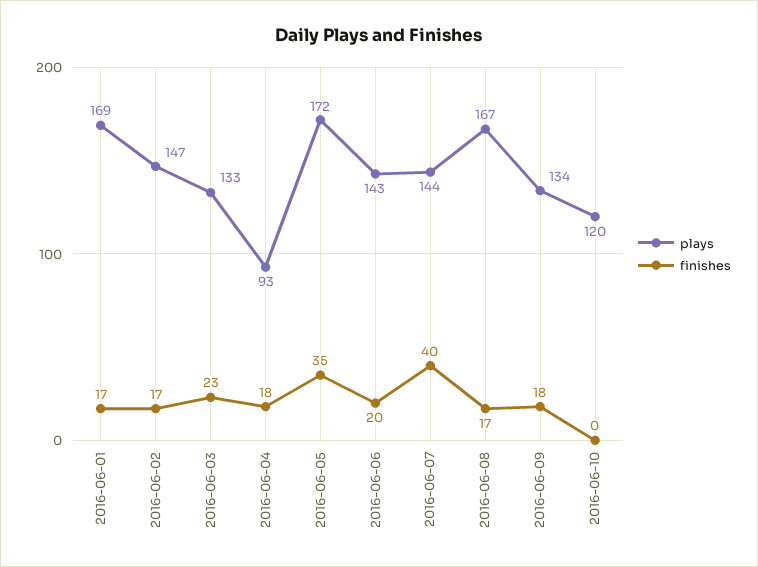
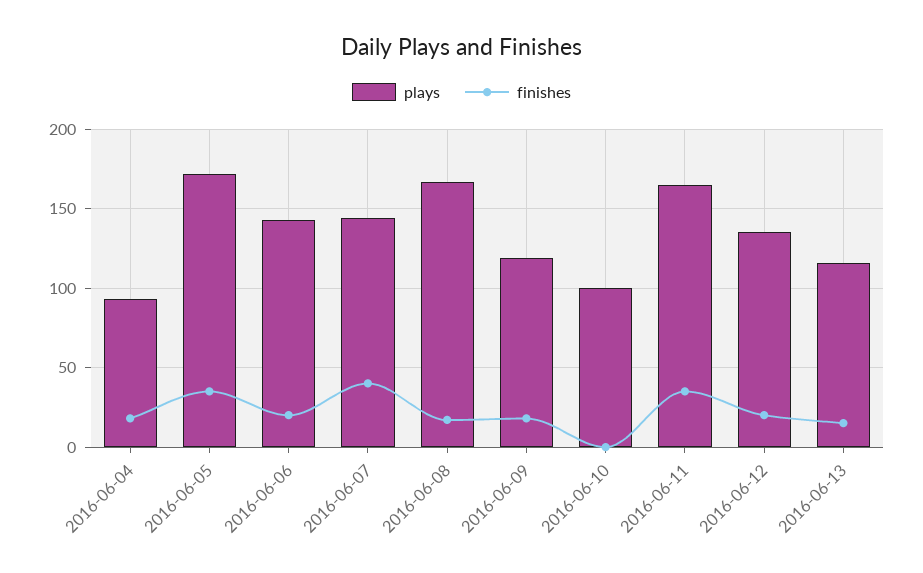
plays, 2016-06-01: 169 -> none
finishes, 2016-06-01: 17 -> none
plays, 2016-06-02: 147 -> none
finishes, 2016-06-02: 17 -> none
plays, 2016-06-03: 133 -> none
finishes, 2016-06-03: 23 -> none
plays, 2016-06-09: 134 -> 120
plays, 2016-06-10: 120 -> 100
plays, 2016-06-11: none -> 165
finishes, 2016-06-11: none -> 35
plays, 2016-06-12: none -> 135
finishes, 2016-06-12: none -> 20
plays, 2016-06-13: none -> 115
finishes, 2016-06-13: none -> 15

